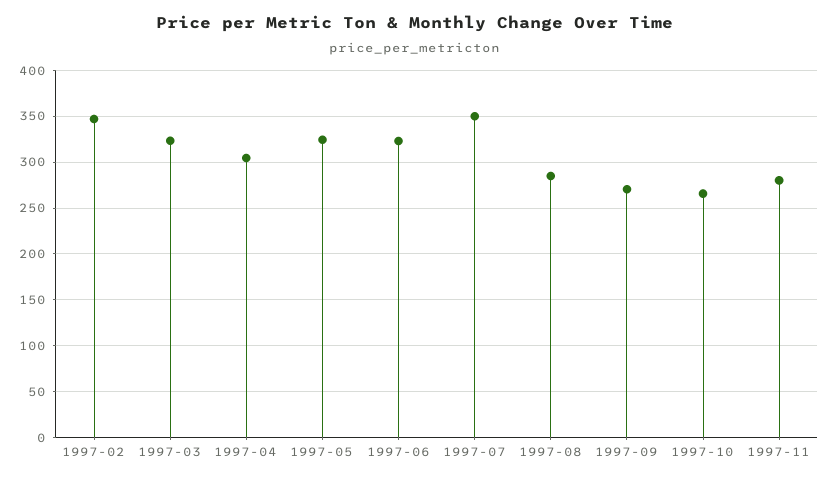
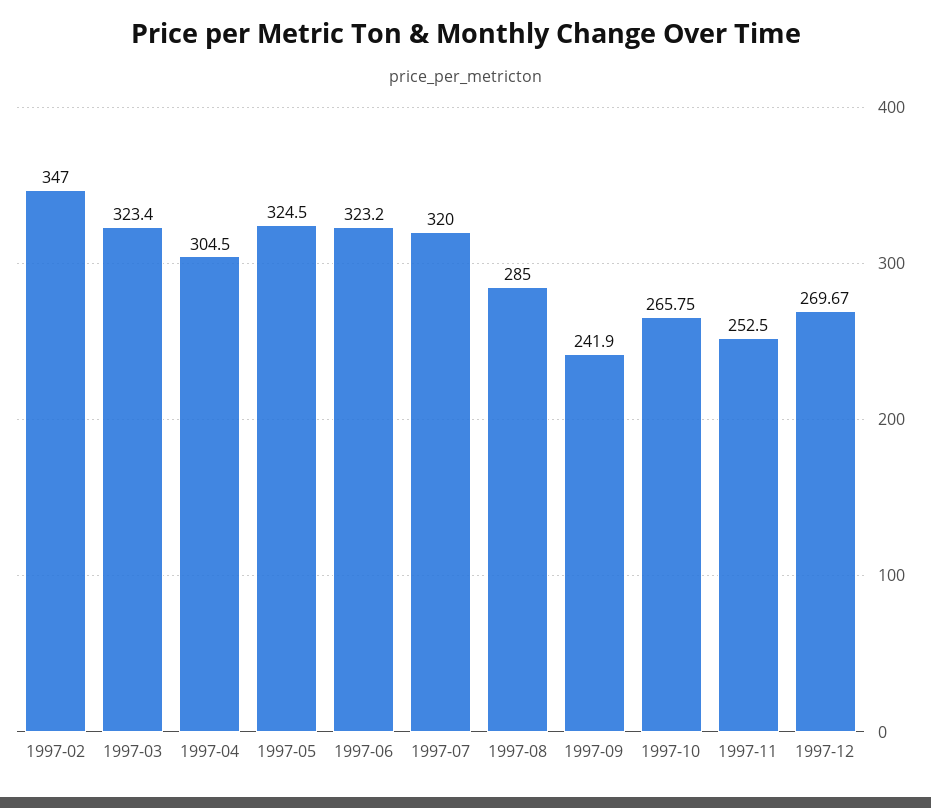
1997-07: 350 -> 320
1997-09: 270 -> 241.9
1997-11: 280 -> 252.5
1997-12: none -> 269.67

